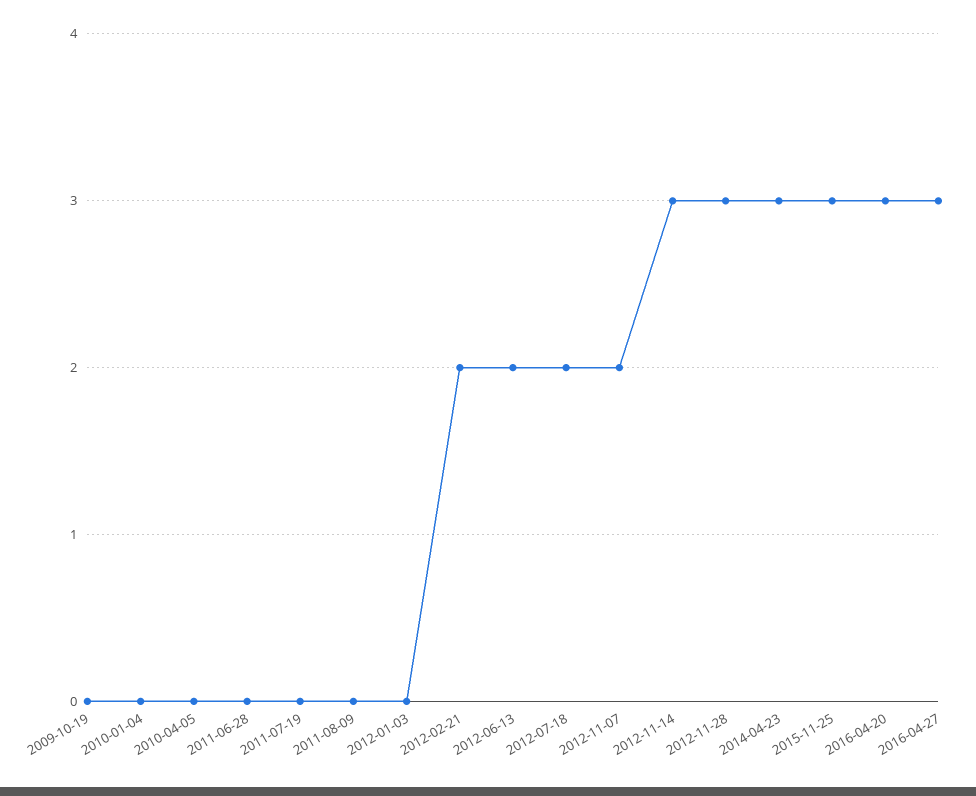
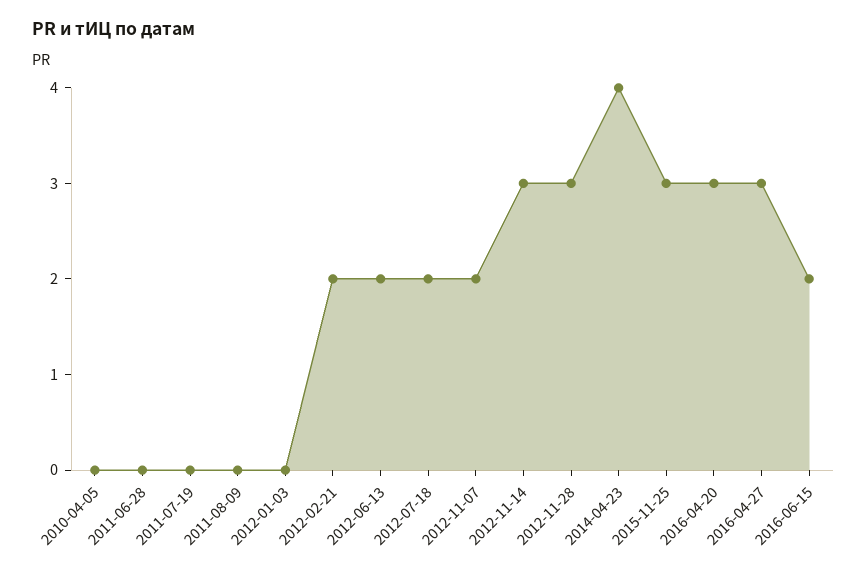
2009-10-19: 0 -> none
2010-01-04: 0 -> none
2014-04-23: 3 -> 4
2016-06-15: none -> 2

